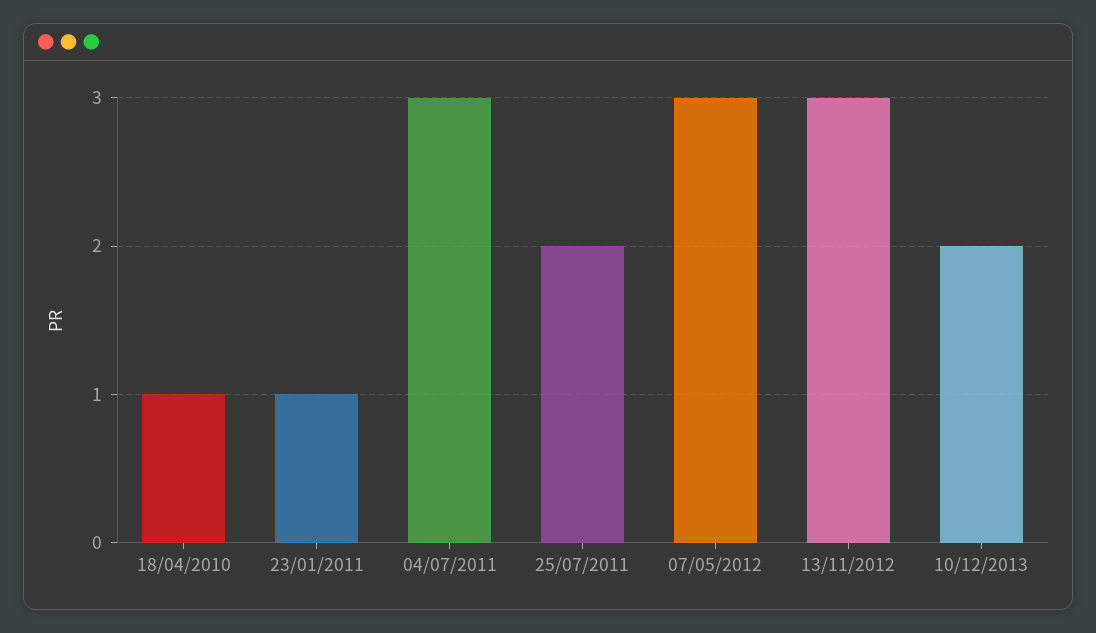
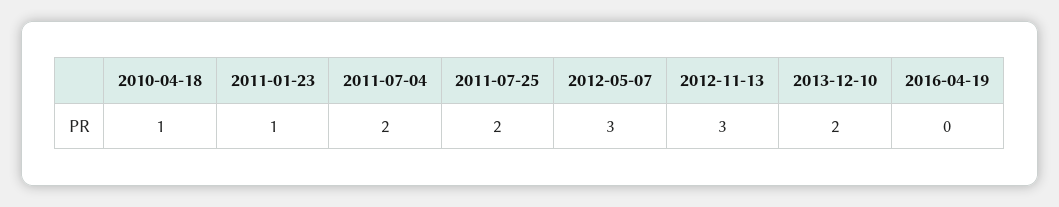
04/07/2011: 3 -> 2
2016-04-19: none -> 0

